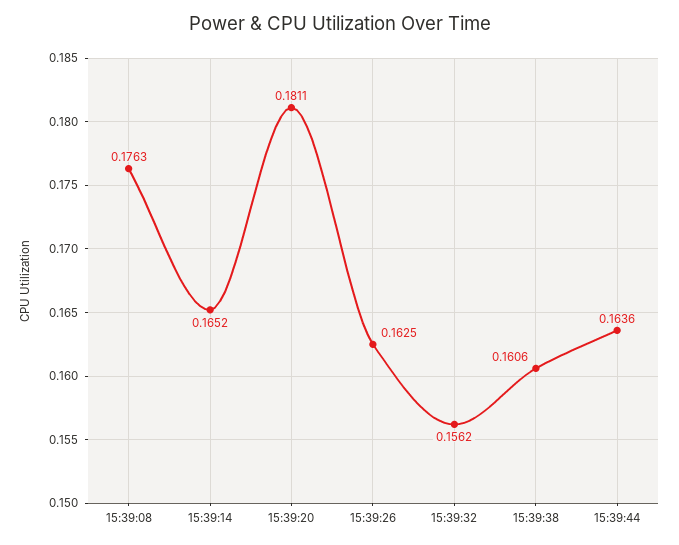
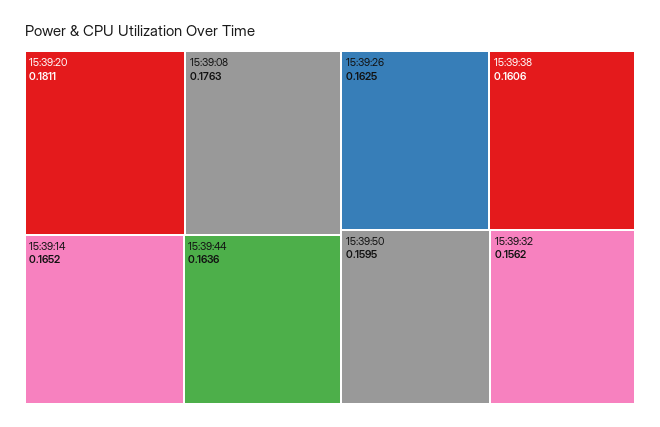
15:39:50: none -> 0.1595

